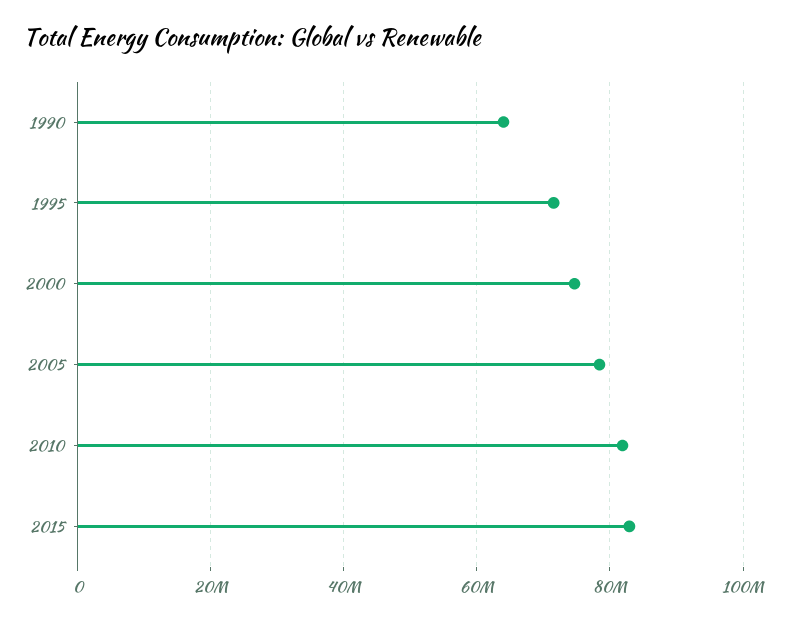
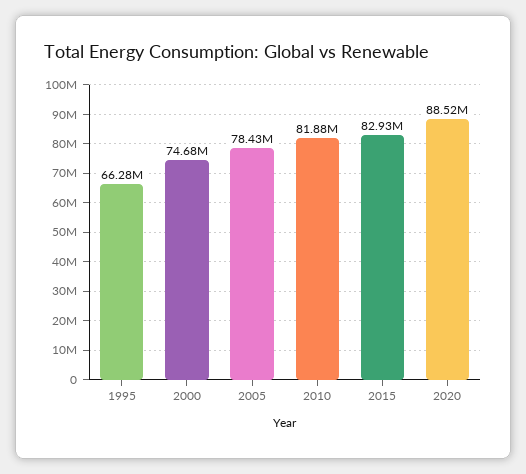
1990: 64000000 -> none
1995: 72000000 -> 66280000
2020: none -> 88520000

